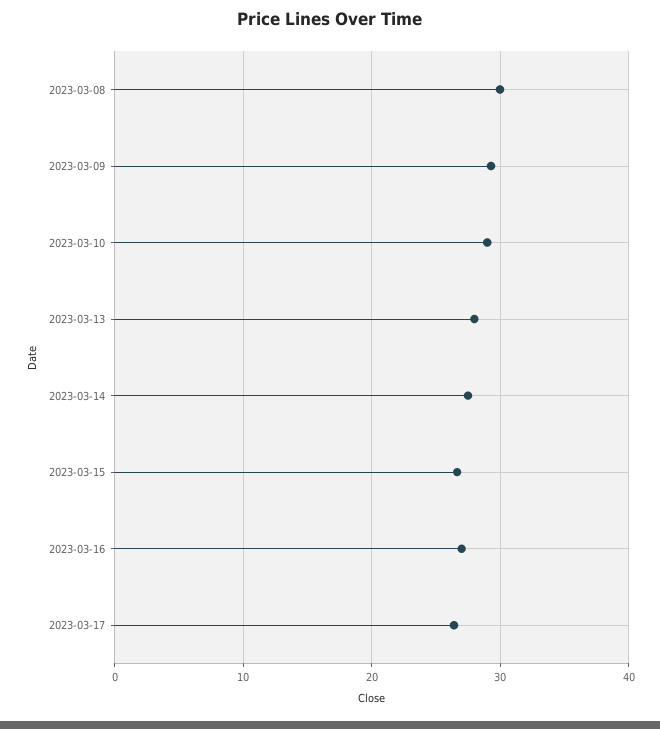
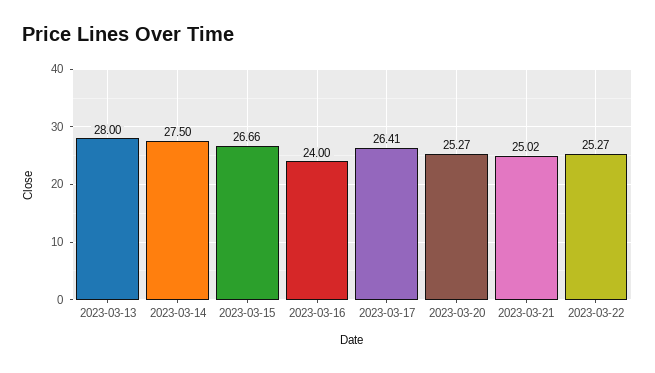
2023-03-08: 30 -> none
2023-03-09: 29 -> none
2023-03-10: 29 -> none
2023-03-16: 27 -> 24
2023-03-20: none -> 25.27
2023-03-21: none -> 25.02
2023-03-22: none -> 25.27

